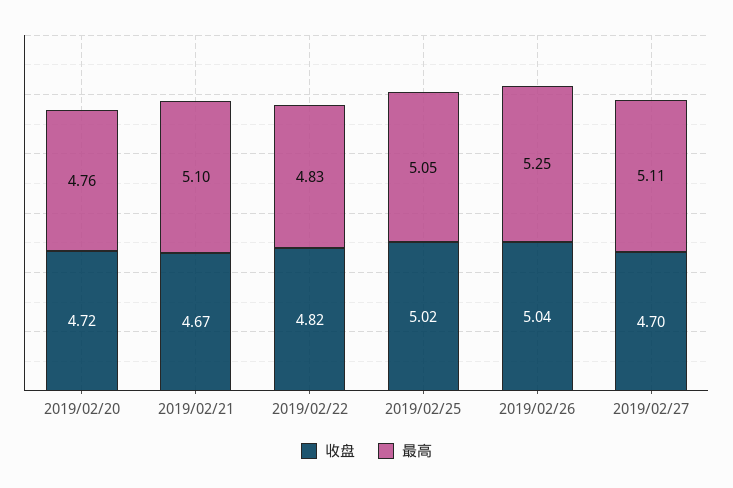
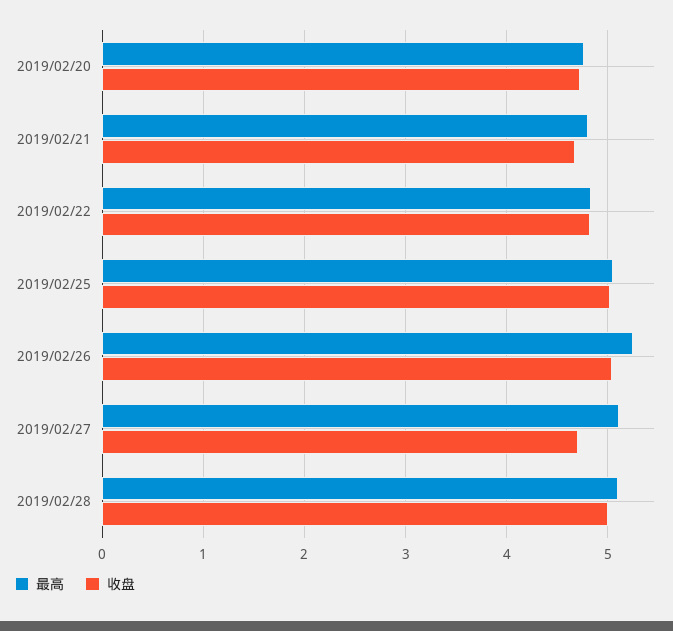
最高, 2019/02/21: 5.1 -> 4.8
最高, 2019/02/28: none -> 5.1
收盘, 2019/02/28: none -> 5

